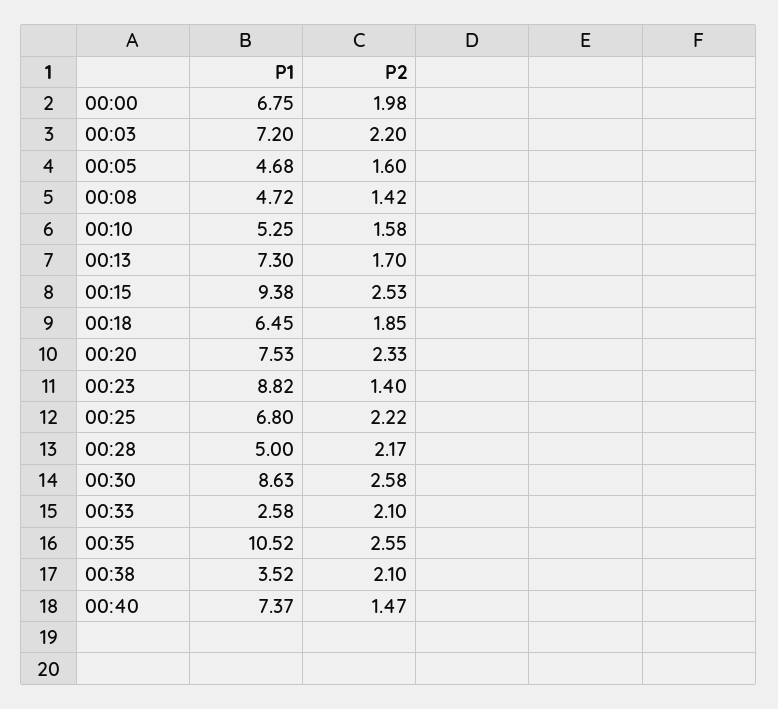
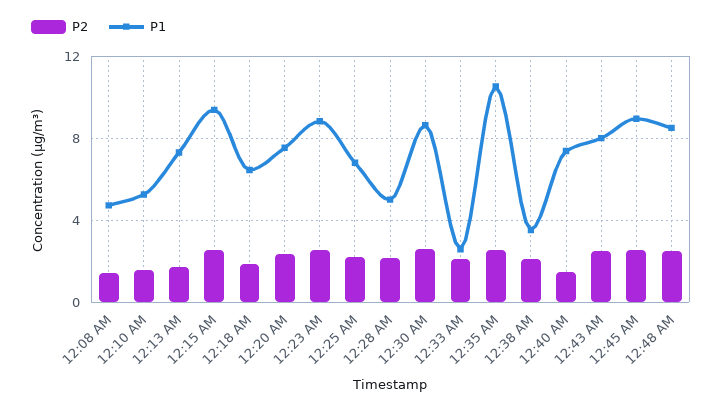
P1, 00:00: 6.75 -> none
P2, 00:00: 1.98 -> none
P1, 00:03: 7.2 -> none
P2, 00:03: 2.2 -> none
P1, 00:05: 4.68 -> none
P2, 00:05: 1.6 -> none
P2, 00:23: 1.4 -> 2.5
P2, 12:43 AM: none -> 2.5
P1, 12:43 AM: none -> 8
P2, 12:45 AM: none -> 2.5
P1, 12:45 AM: none -> 9
P2, 12:48 AM: none -> 2.5
P1, 12:48 AM: none -> 8.5

